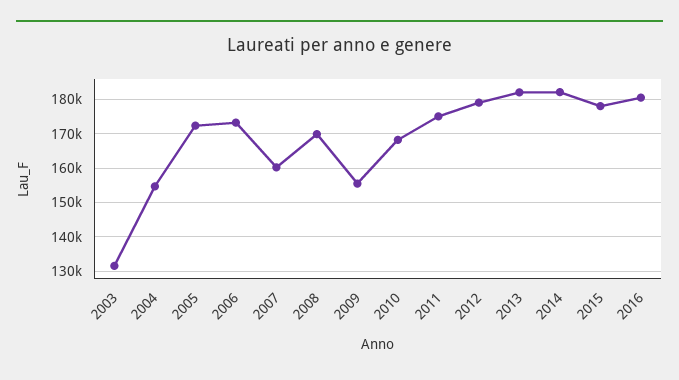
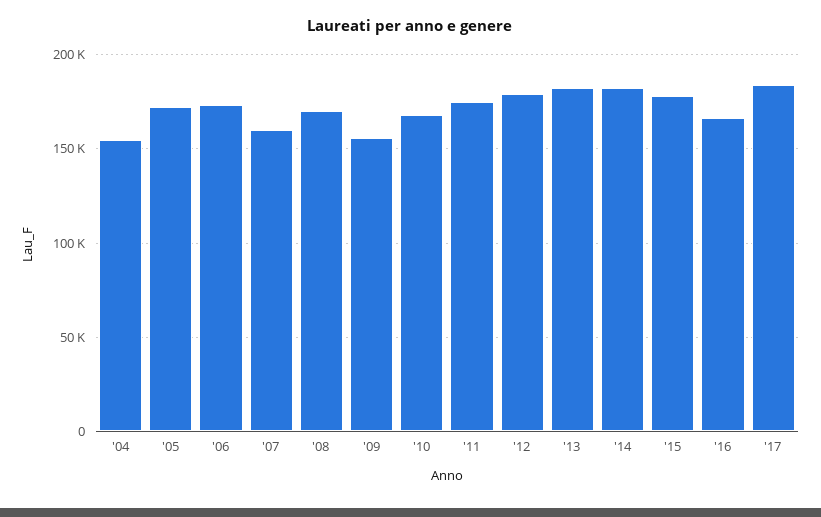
2003: 132000 -> none
2016: 180000 -> 165000
'17: none -> 185000

